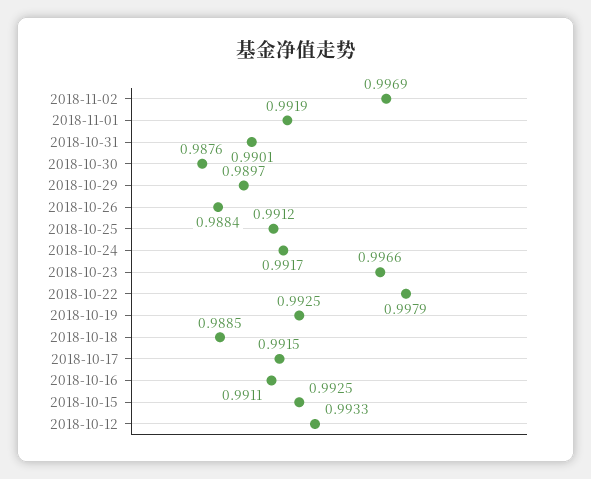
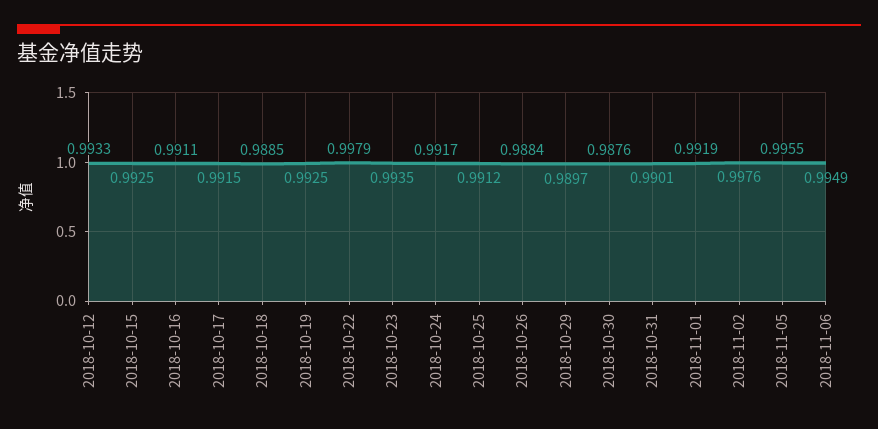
2018-11-02: 0.9969 -> 0.9976
2018-10-23: 0.9966 -> 0.9935
2018-11-05: none -> 0.9955
2018-11-06: none -> 0.9949

